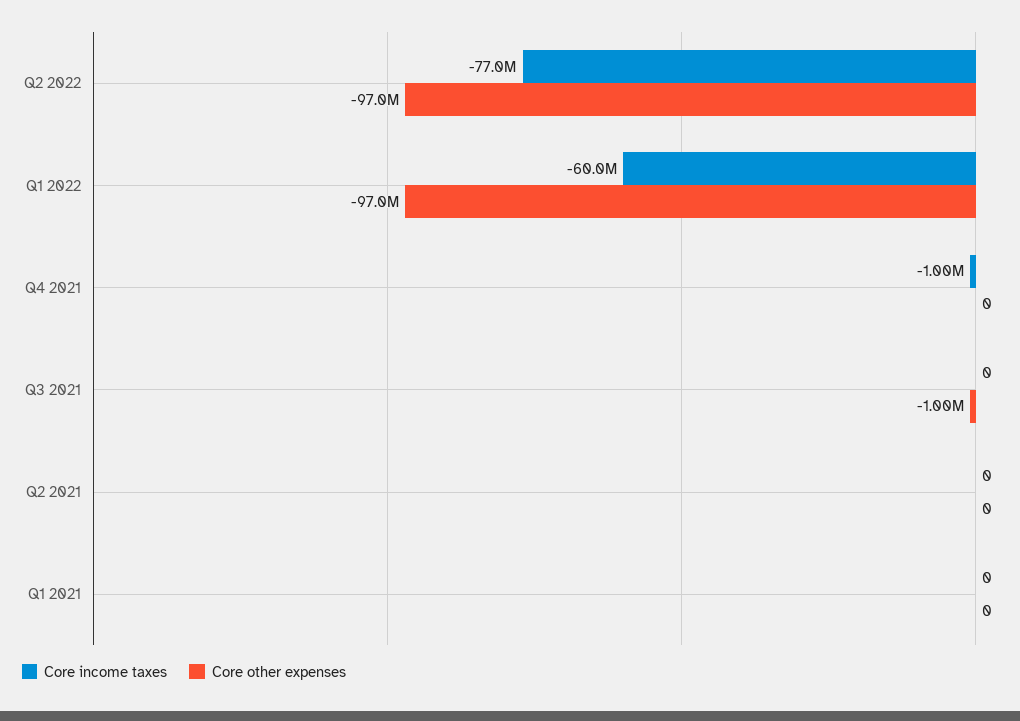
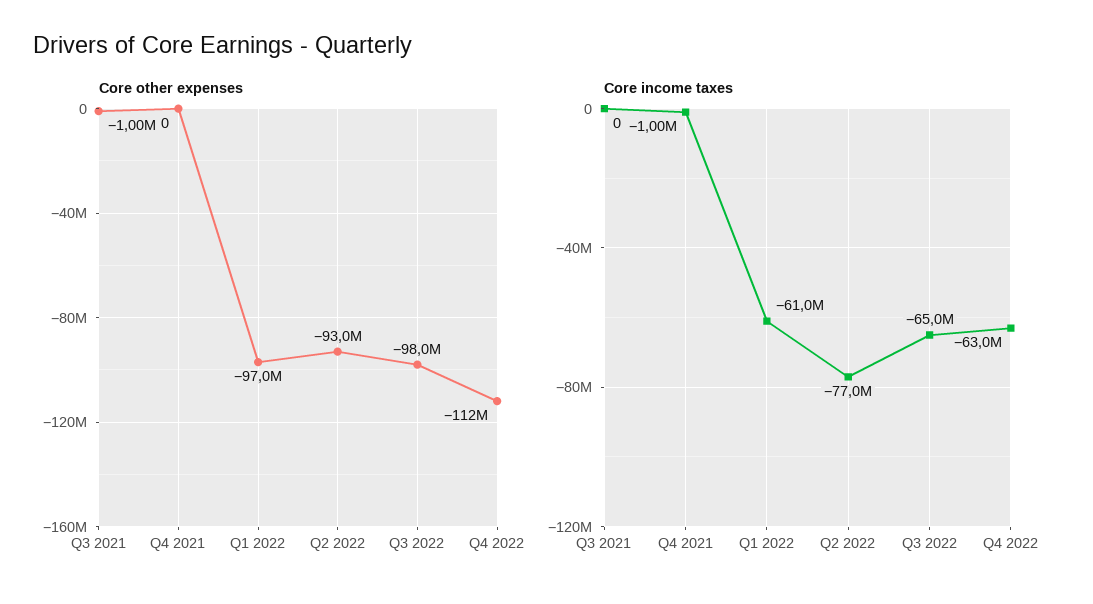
Core other expenses, Q2 2022: -97000000 -> -93000000
Core income taxes, Q1 2022: -60000000 -> -61000000
Core income taxes, Q2 2021: 0 -> none
Core other expenses, Q2 2021: 0 -> none
Core income taxes, Q1 2021: 0 -> none
Core other expenses, Q1 2021: 0 -> none
Core other expenses, Q3 2022: none -> -98000000
Core other expenses, Q4 2022: none -> -112000000
Core income taxes, Q3 2022: none -> -65000000
Core income taxes, Q4 2022: none -> -63000000

